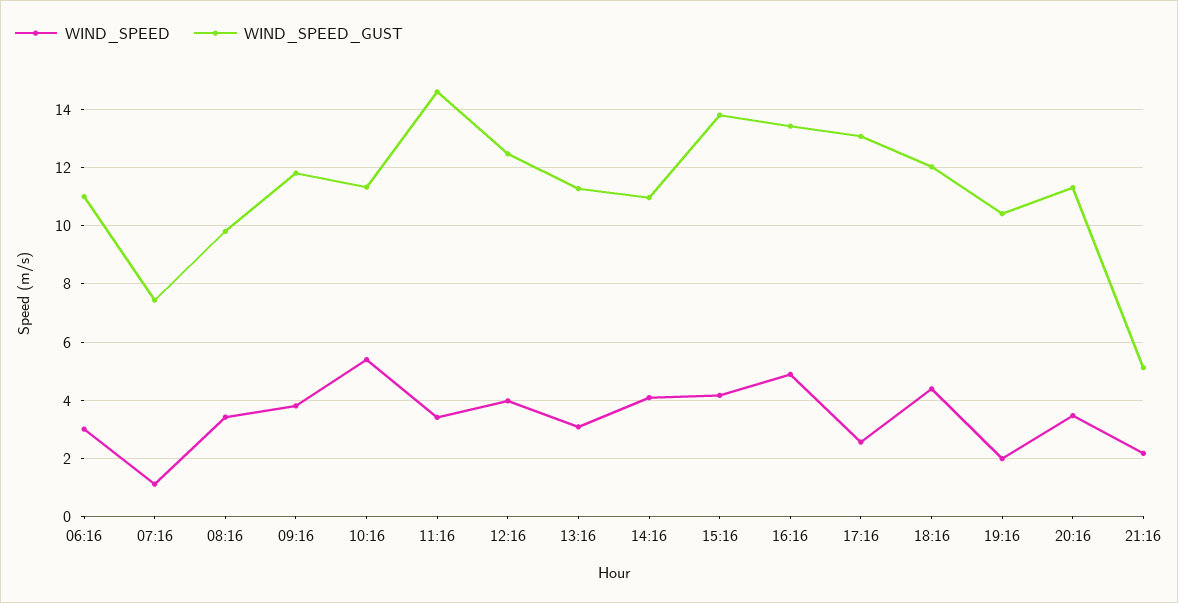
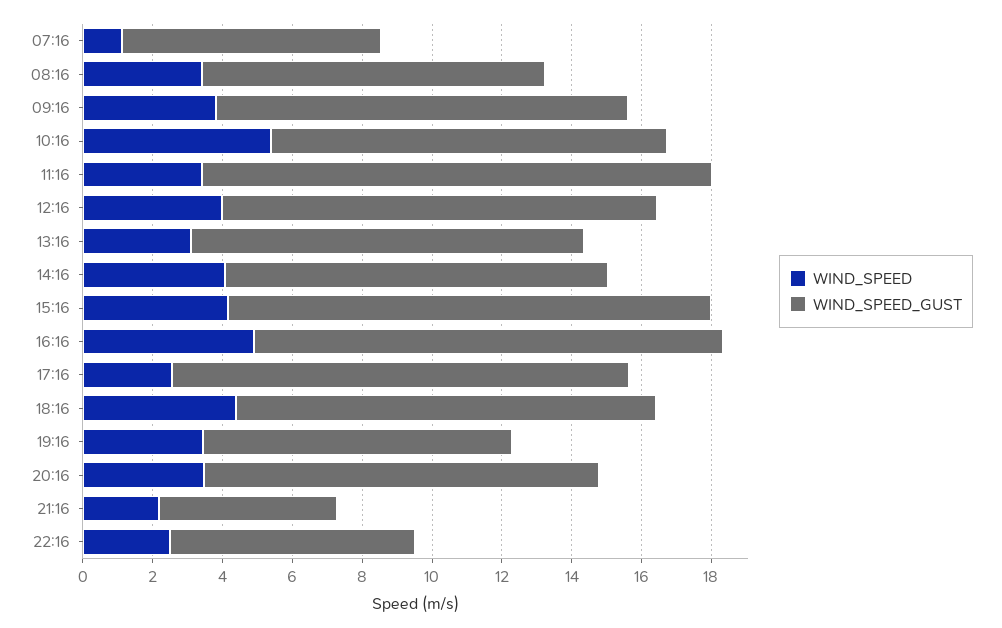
WIND_SPEED, 06:16: 3 -> none
WIND_SPEED_GUST, 06:16: 11 -> none
WIND_SPEED, 19:16: 2 -> 3.5
WIND_SPEED_GUST, 19:16: 10.5 -> 9
WIND_SPEED, 22:16: none -> 2.5
WIND_SPEED_GUST, 22:16: none -> 7

